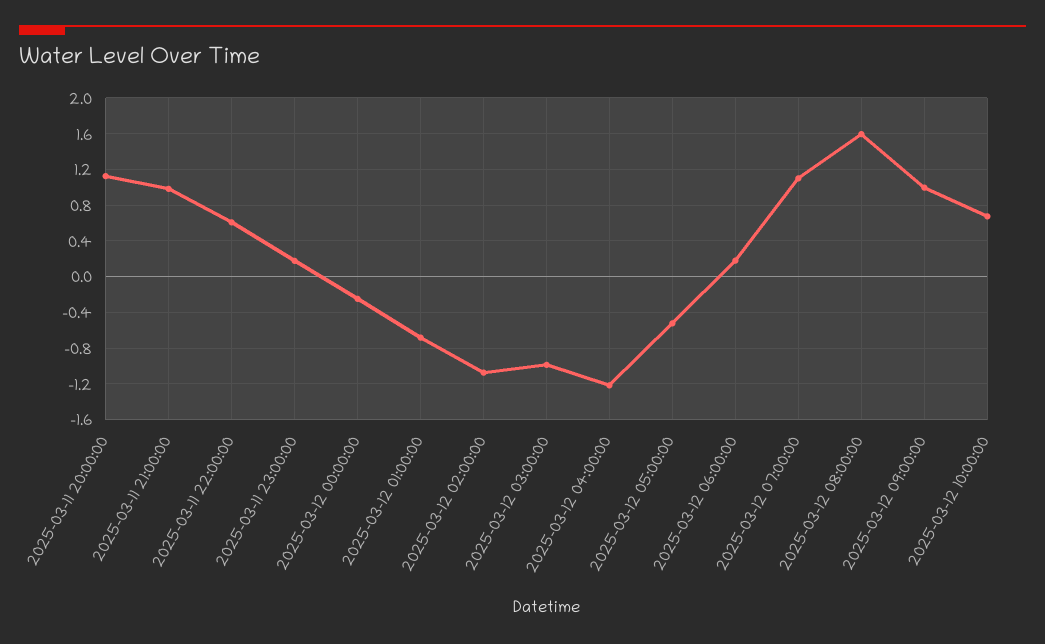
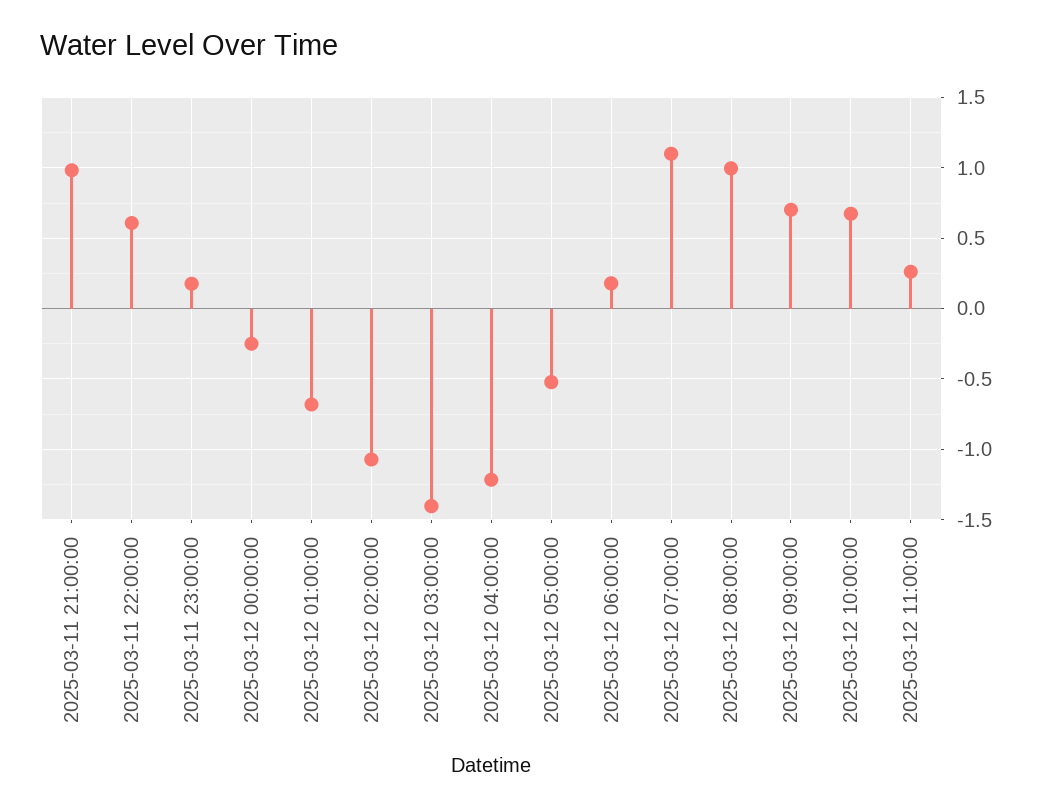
2025-03-11 20:00:00: 1.1 -> none
2025-03-12 03:00:00: -1 -> -1.4
2025-03-12 08:00:00: 1.6 -> 1
2025-03-12 09:00:00: 1 -> 0.7
2025-03-12 11:00:00: none -> 0.25

